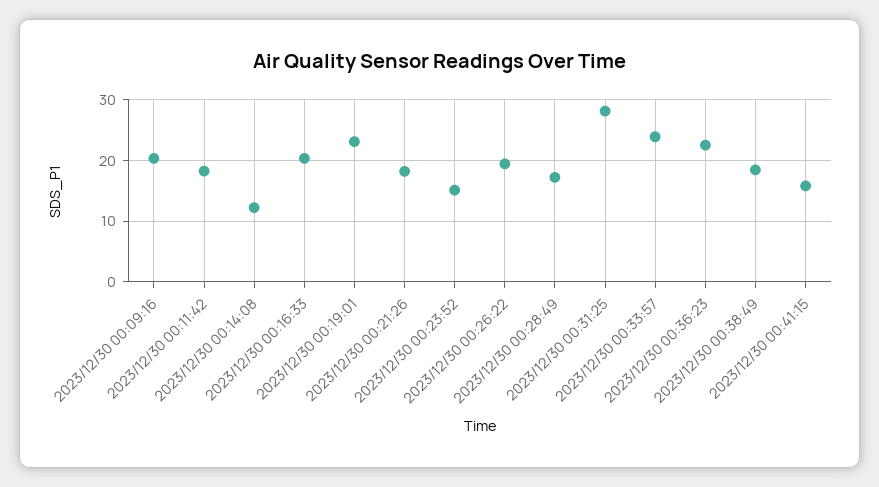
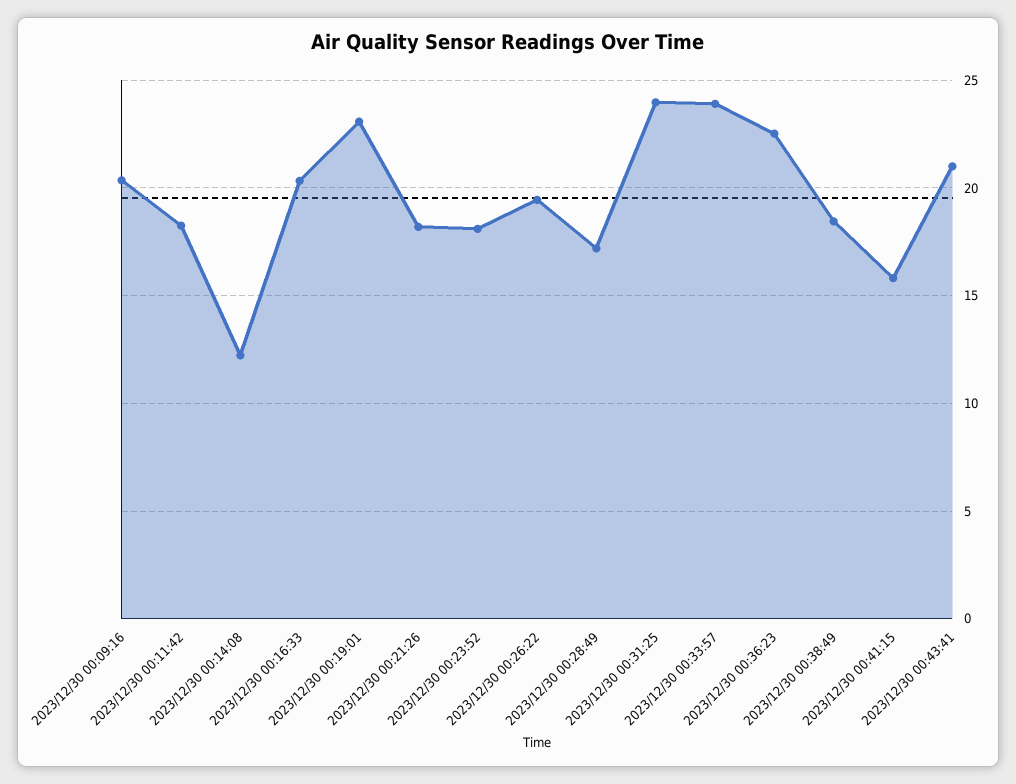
2023/12/30 00:23:52: 15 -> 18
2023/12/30 00:31:25: 28 -> 24
2023/12/30 00:43:41: none -> 21

